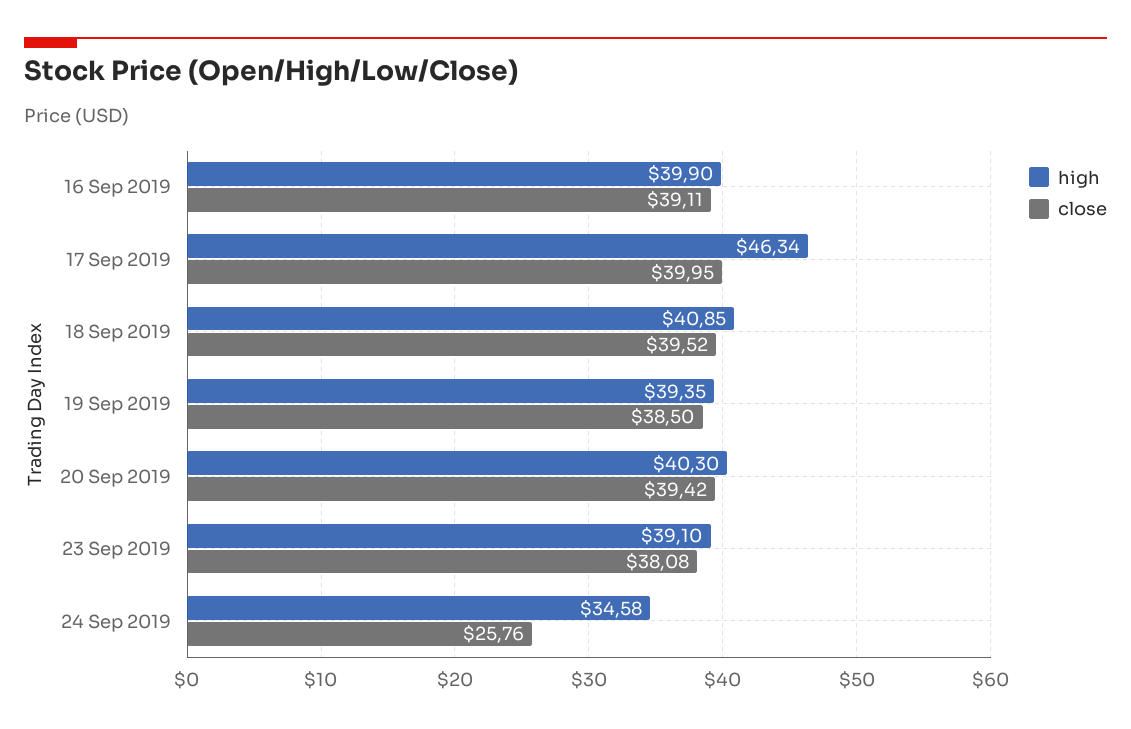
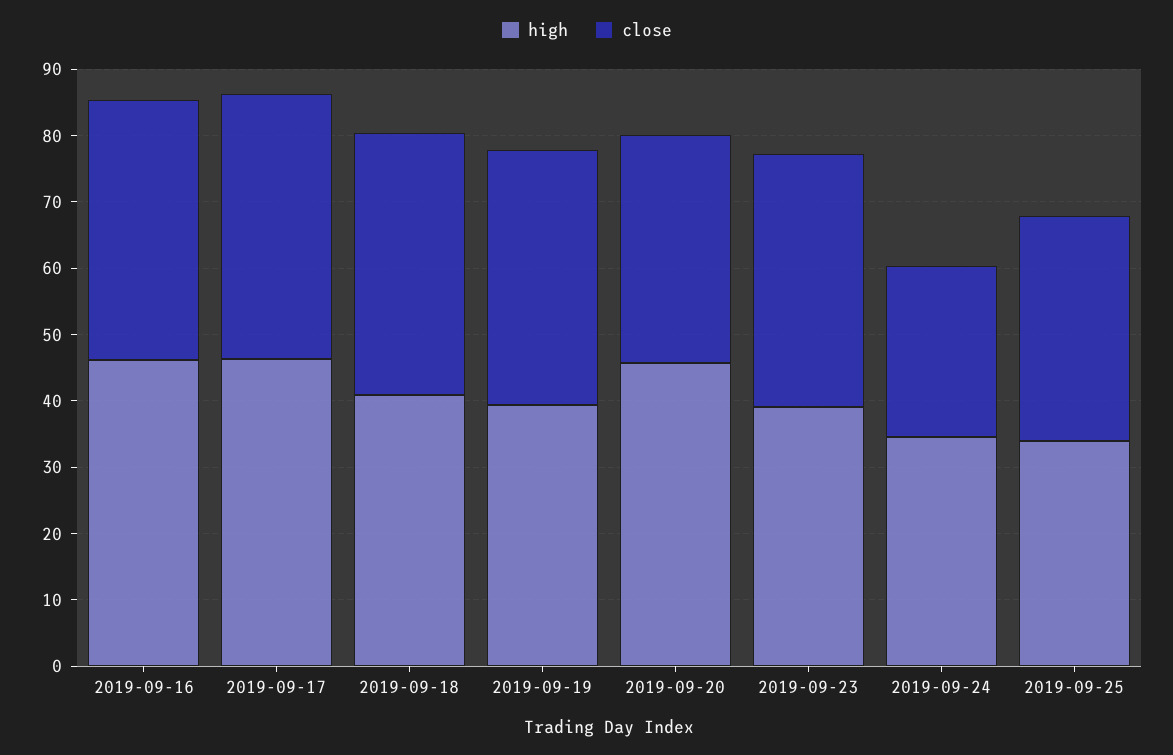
high, 16 Sep 2019: 39.9 -> 46
high, 20 Sep 2019: 40.3 -> 46
close, 20 Sep 2019: 39.42 -> 34
high, 2019-09-25: none -> 34
close, 2019-09-25: none -> 34

